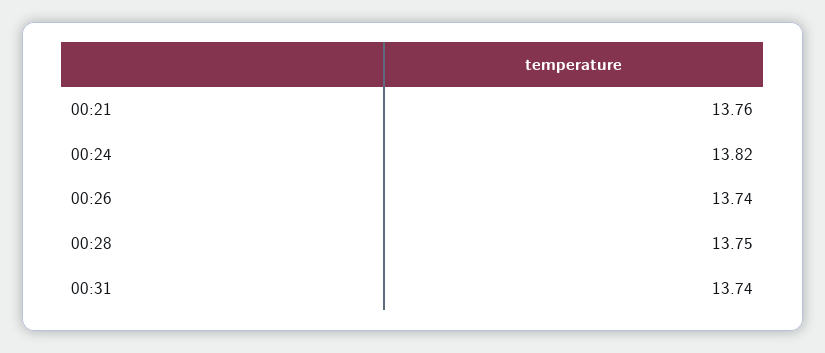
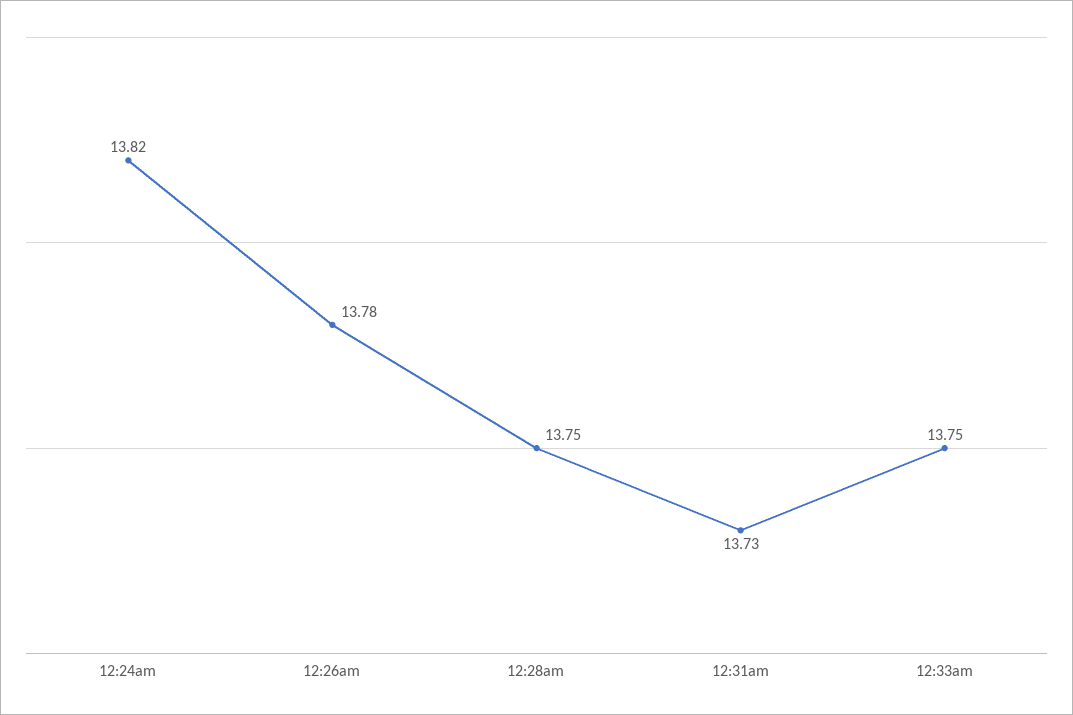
00:21: 13.76 -> none
00:26: 13.74 -> 13.78
00:31: 13.74 -> 13.73
12:33am: none -> 13.75

